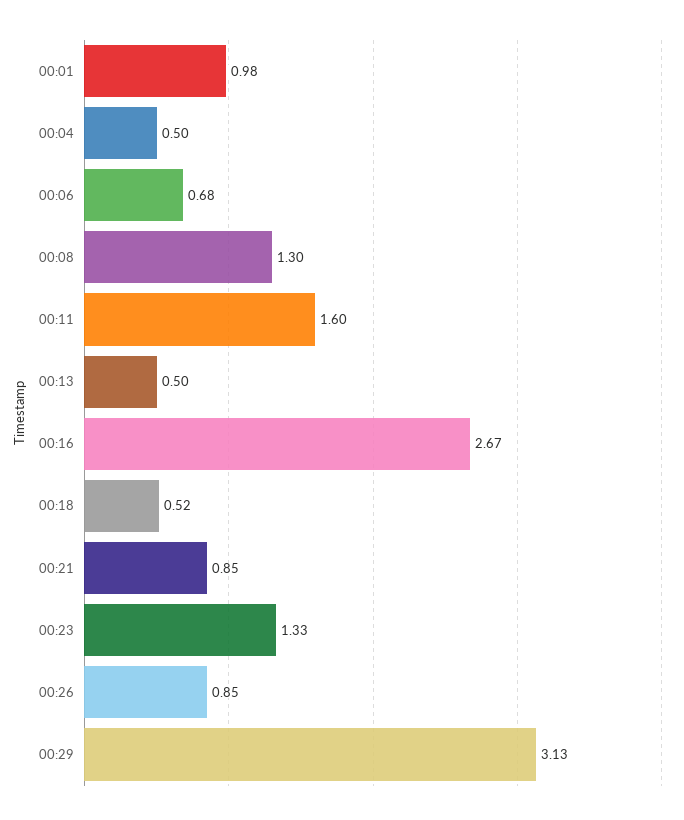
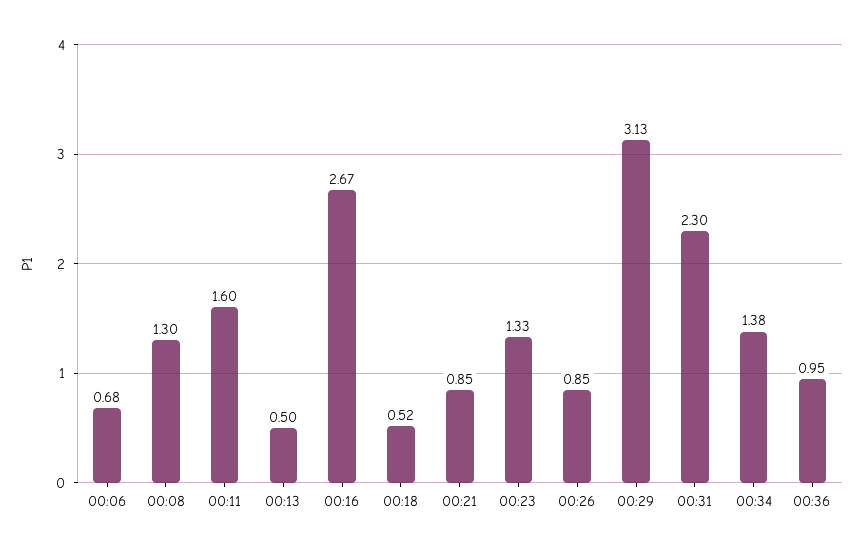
00:01: 0.98 -> none
00:04: 0.5 -> none
00:31: none -> 2.3
00:34: none -> 1.38
00:36: none -> 0.95

